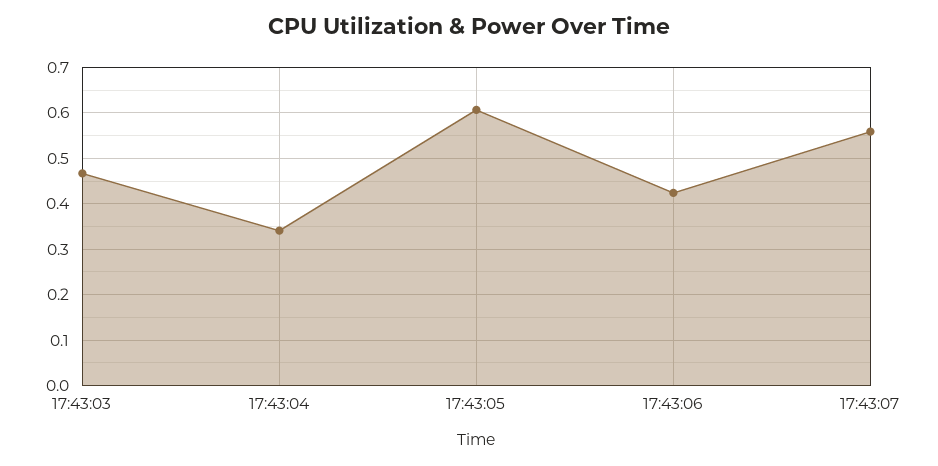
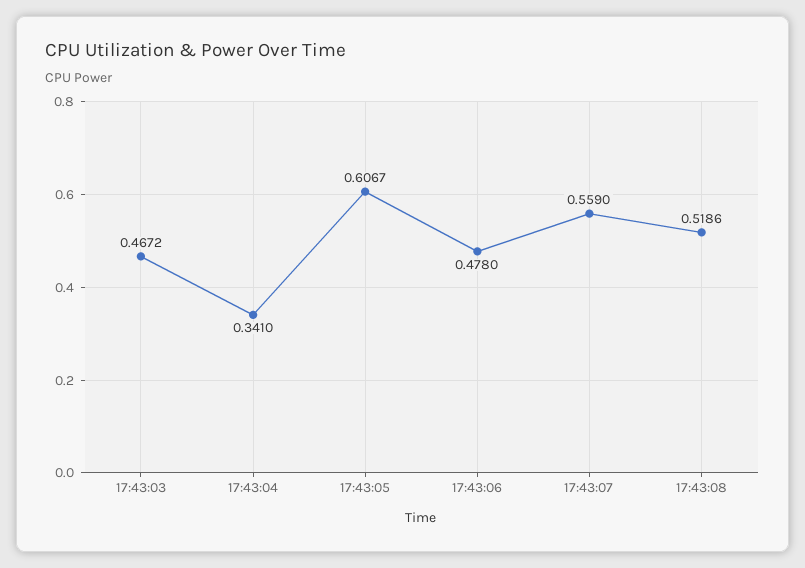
17:43:06: 0.42 -> 0.478
17:43:08: none -> 0.5186

